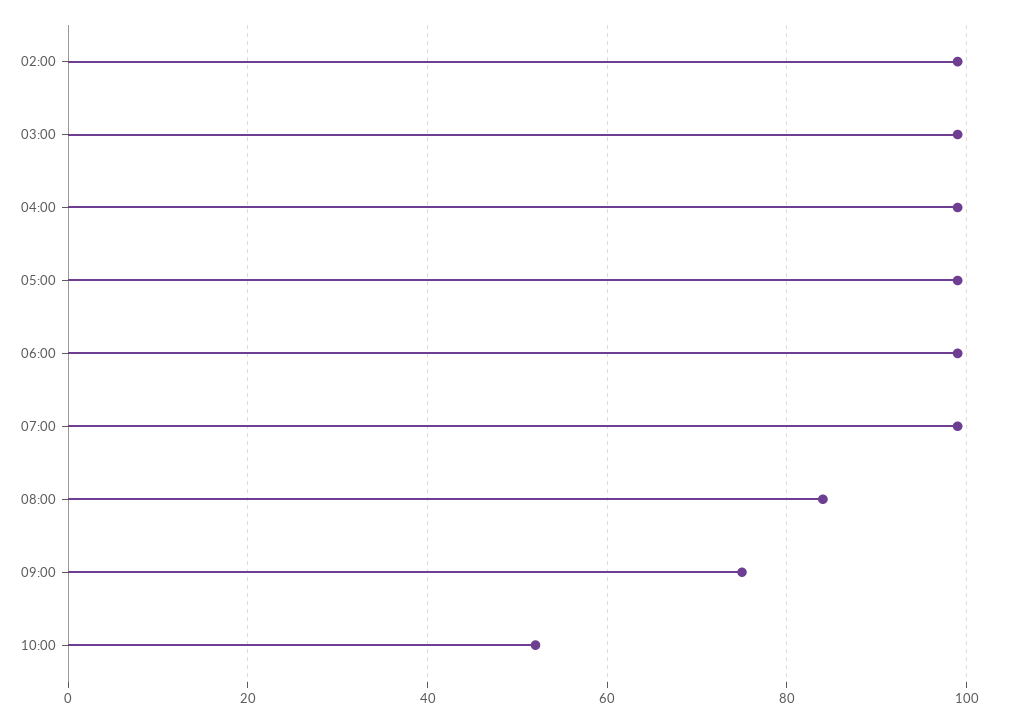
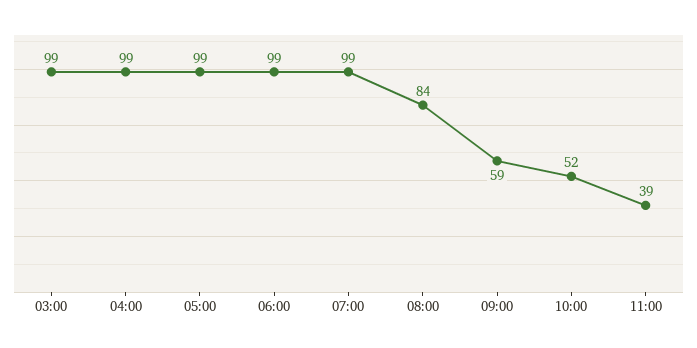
02:00: 100 -> none
09:00: 75 -> 59
11:00: none -> 39

